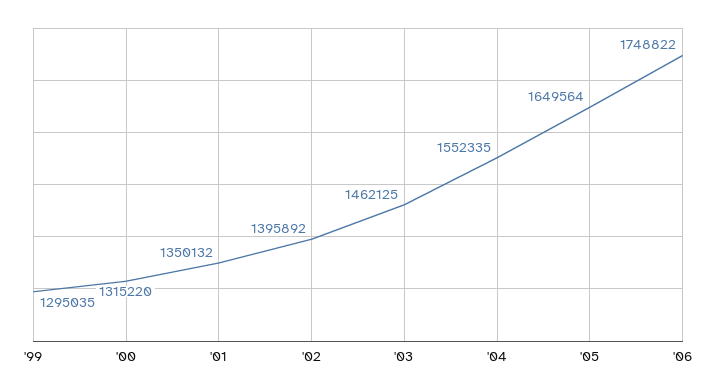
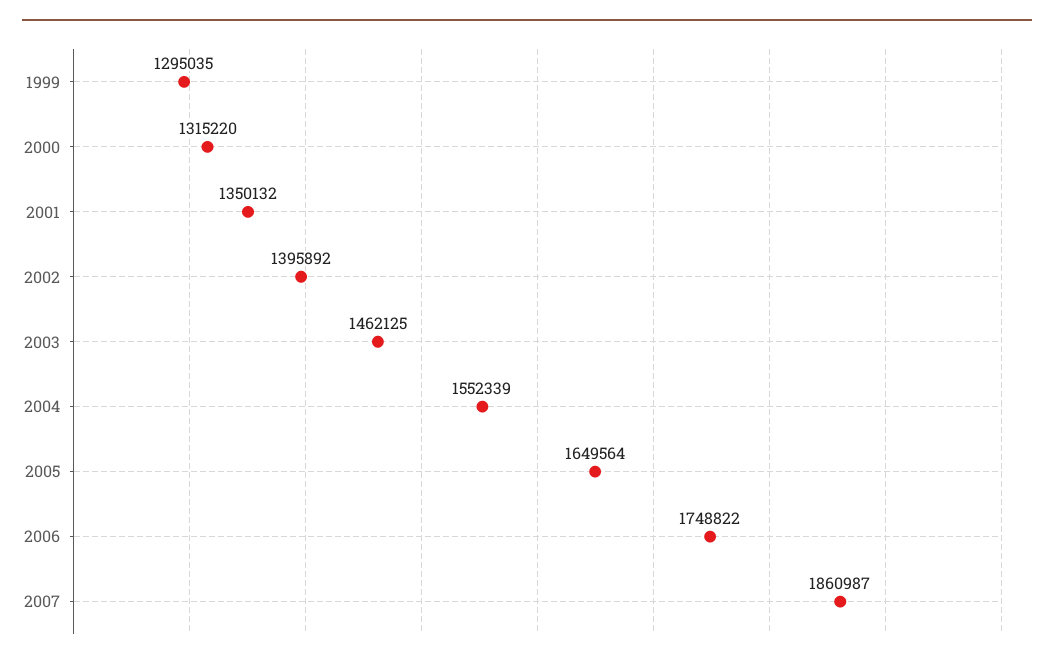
'04: 1552335 -> 1552339
2007: none -> 1860987

